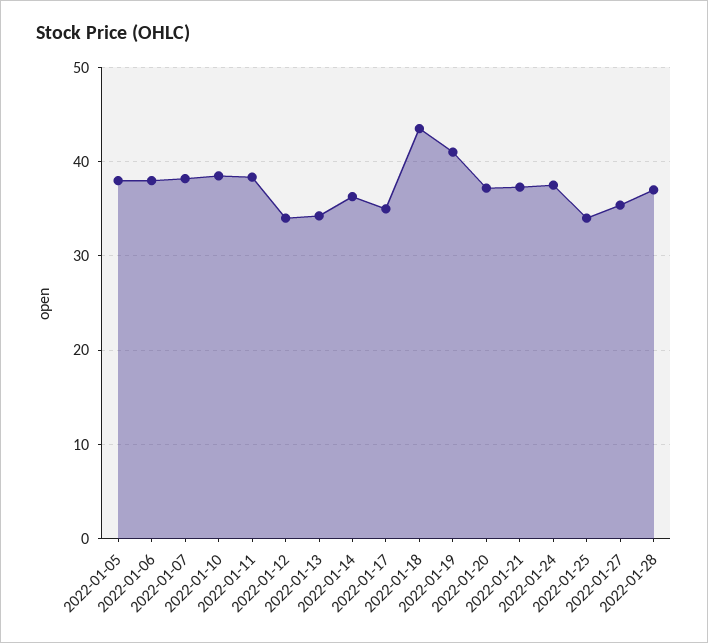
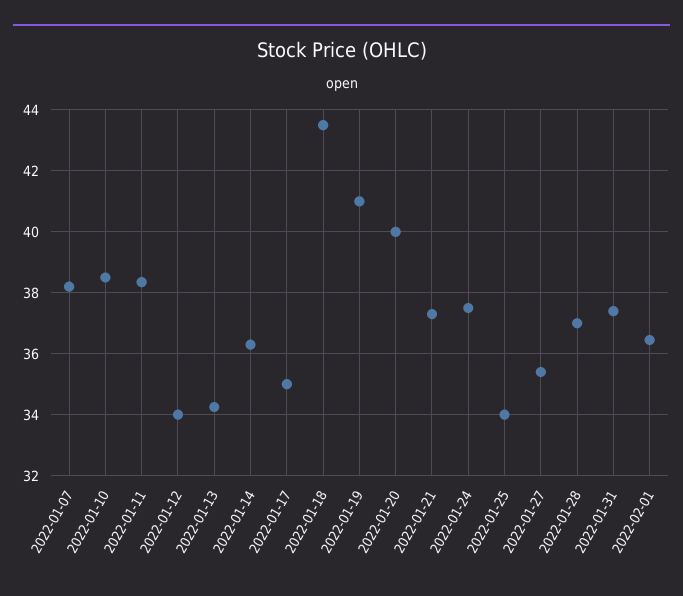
2022-01-05: 38 -> none
2022-01-06: 38 -> none
2022-01-20: 37 -> 40
2022-01-31: none -> 37.4
2022-02-01: none -> 36.4

